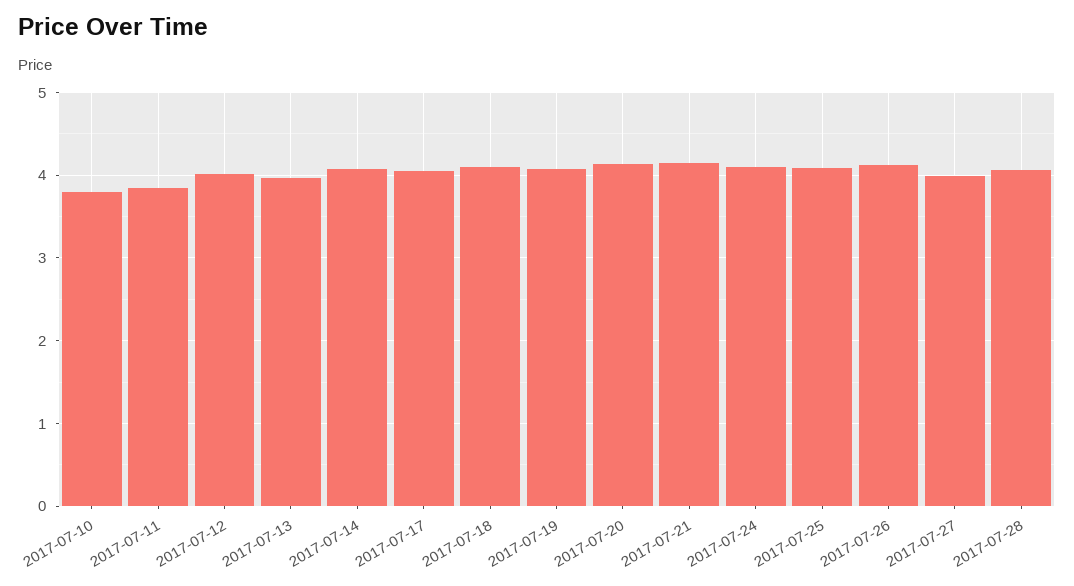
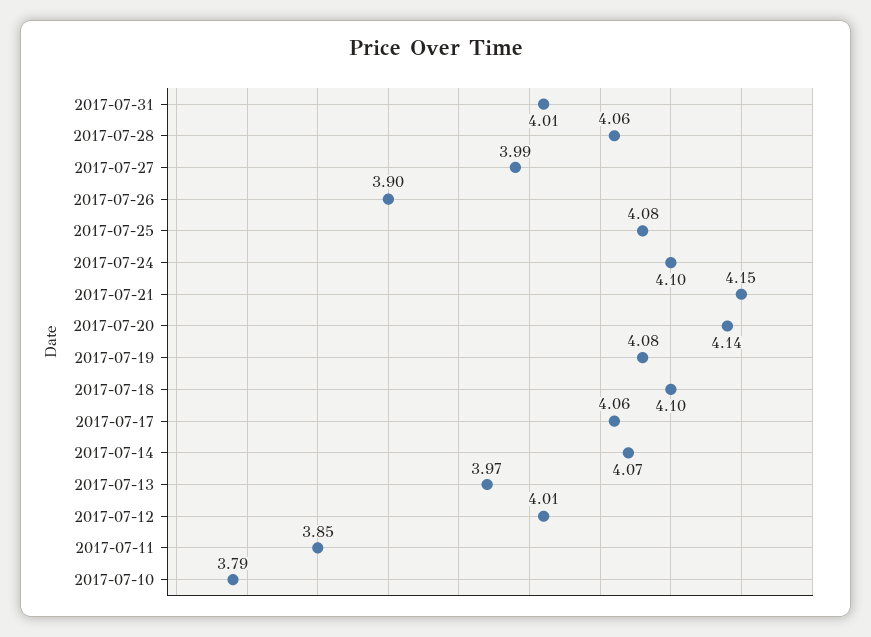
2017-07-26: 4.1 -> 3.9
2017-07-31: none -> 4.01

